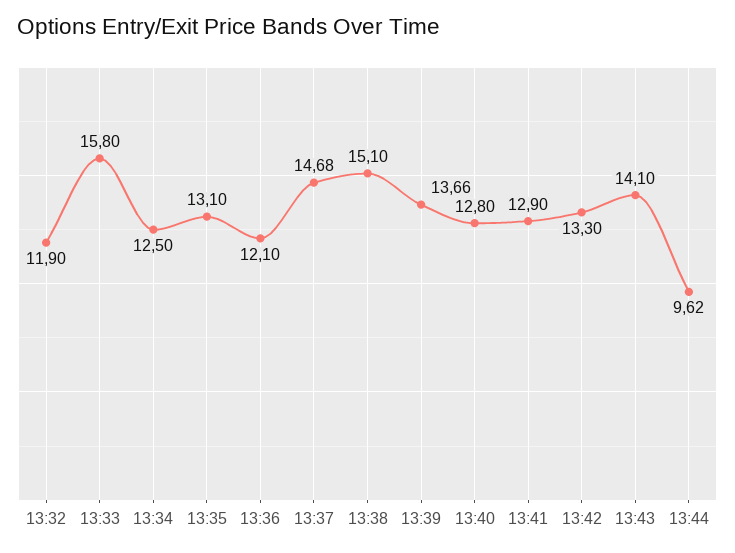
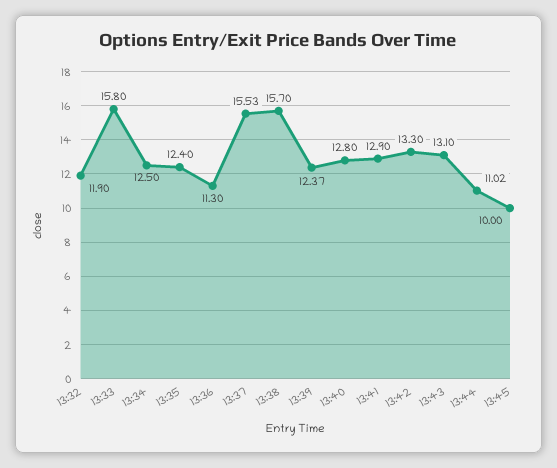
13:35: 13.1 -> 12.4
13:36: 12.1 -> 11.3
13:37: 14.68 -> 15.53
13:38: 15.1 -> 15.7
13:39: 13.66 -> 12.37
13:43: 14.1 -> 13.1
13:44: 9.62 -> 11.02
13:45: none -> 10

